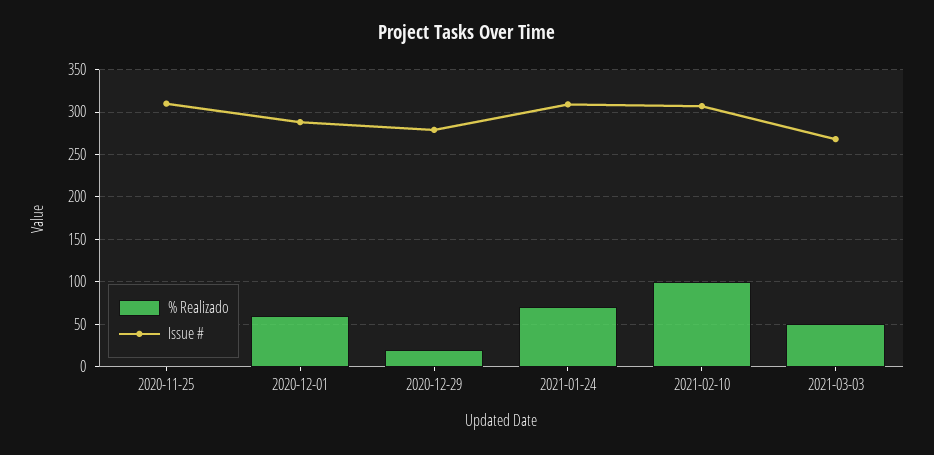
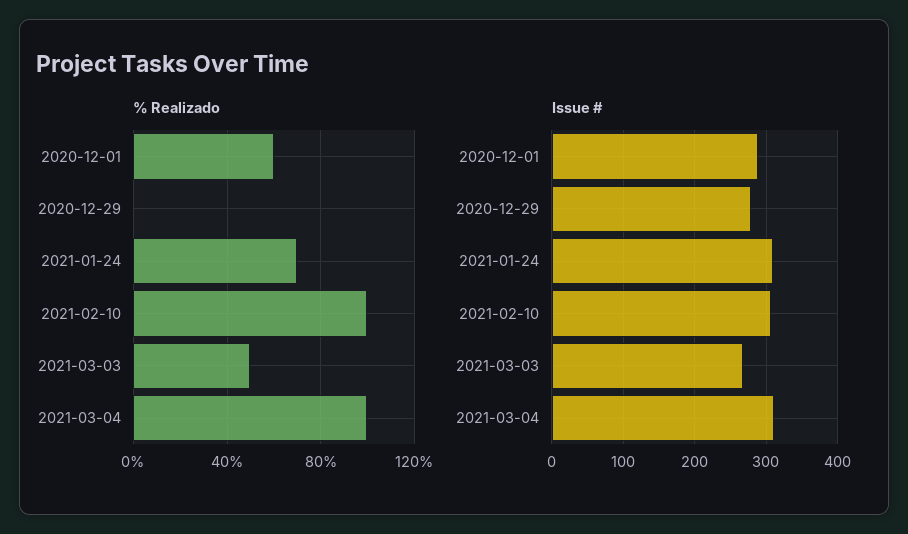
% Realizado, 2020-11-25: 0 -> none
Issue #, 2020-11-25: 310 -> none
% Realizado, 2020-12-29: 20 -> 0
% Realizado, 2021-03-04: none -> 100
Issue #, 2021-03-04: none -> 310

